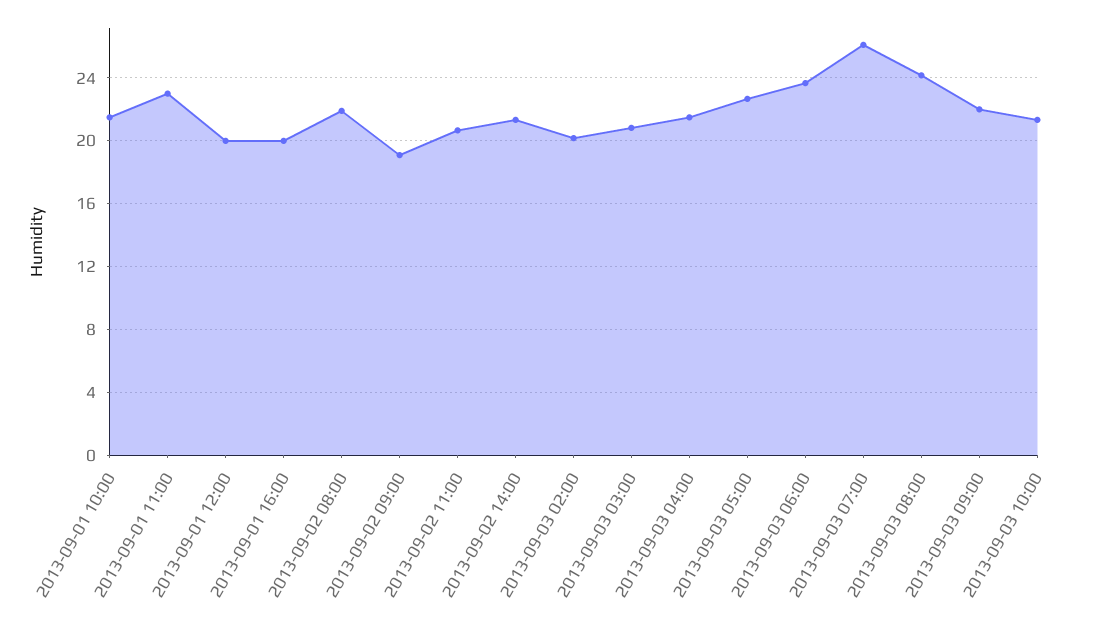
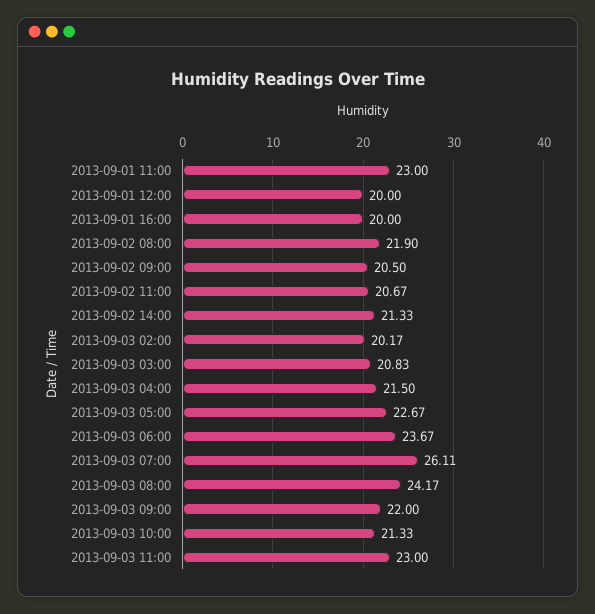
2013-09-01 10:00: 21.5 -> none
2013-09-02 09:00: 19 -> 20.5
2013-09-03 11:00: none -> 23

